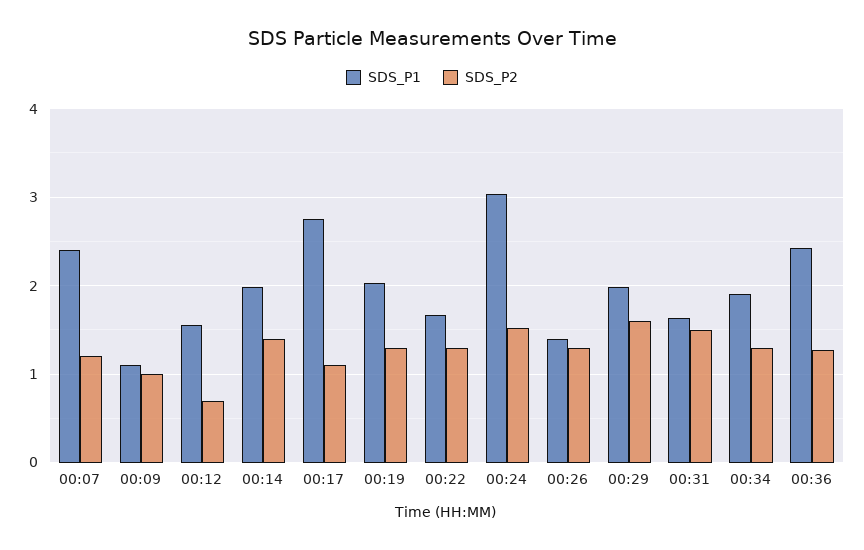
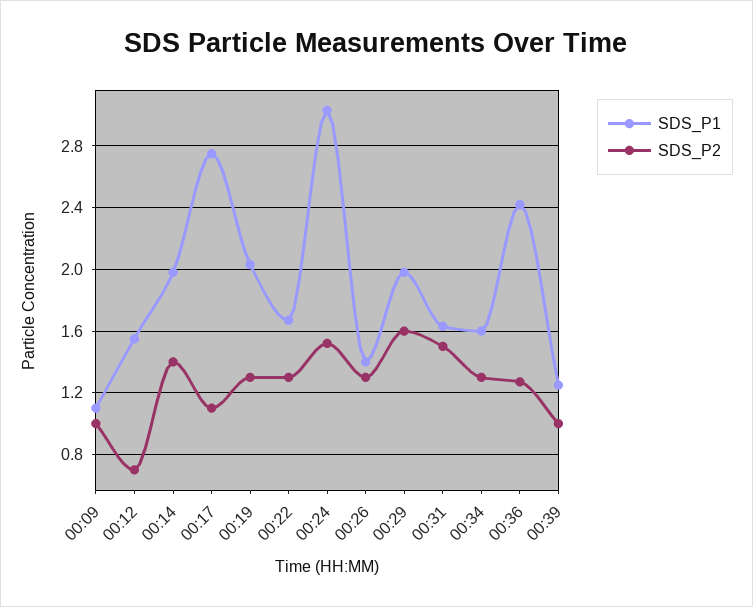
SDS_P1, 00:07: 2.4 -> none
SDS_P2, 00:07: 1.2 -> none
SDS_P1, 00:34: 1.9 -> 1.6
SDS_P1, 00:39: none -> 1.25
SDS_P2, 00:39: none -> 1

